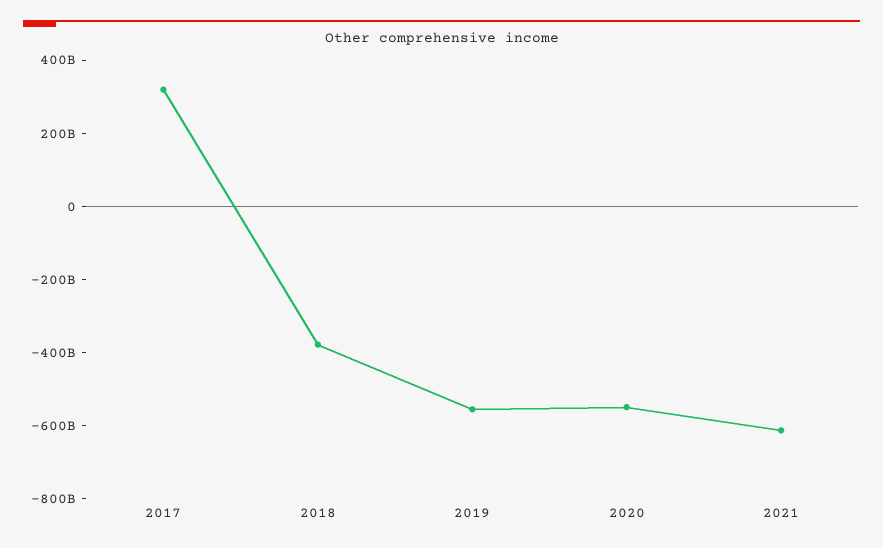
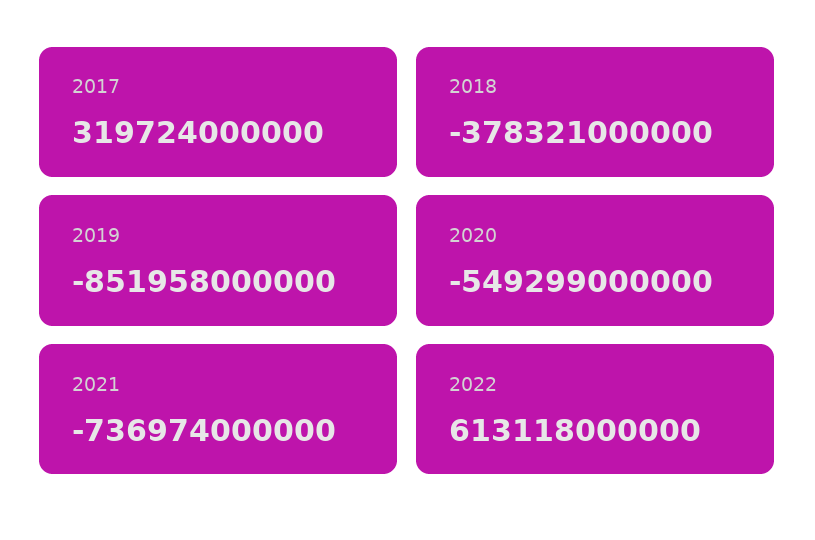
2019: -550000000000 -> -851958000000
2021: -600000000000 -> -736974000000
2022: none -> 613118000000

